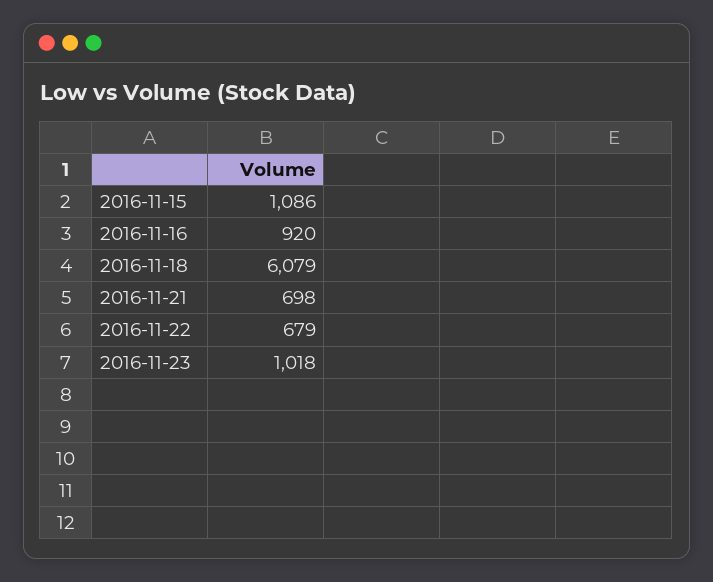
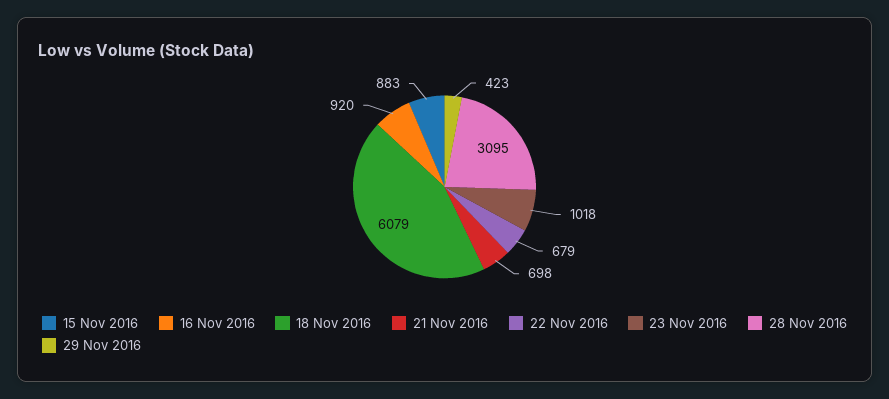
2016-11-15: 1086 -> 883
28 Nov 2016: none -> 3095
29 Nov 2016: none -> 423

